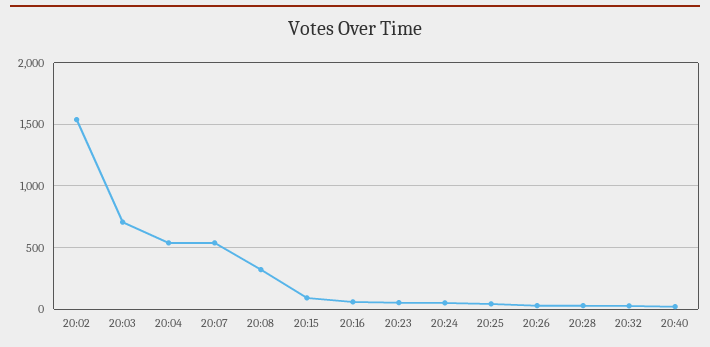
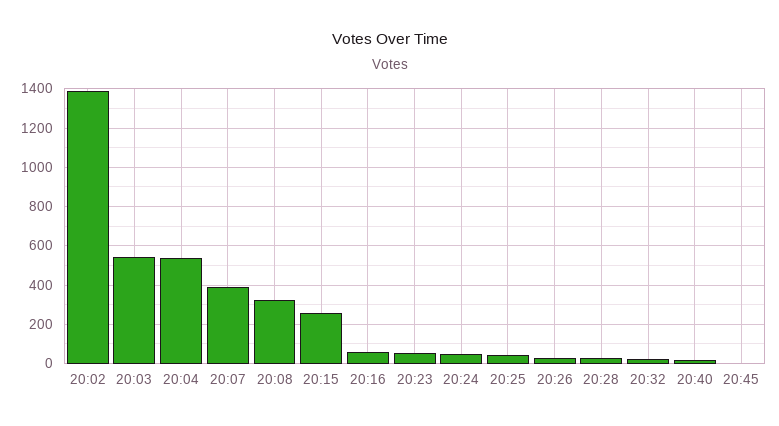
20:02: 1550 -> 1400
20:03: 700 -> 550
20:07: 550 -> 400
20:15: 100 -> 250
20:45: none -> 0

